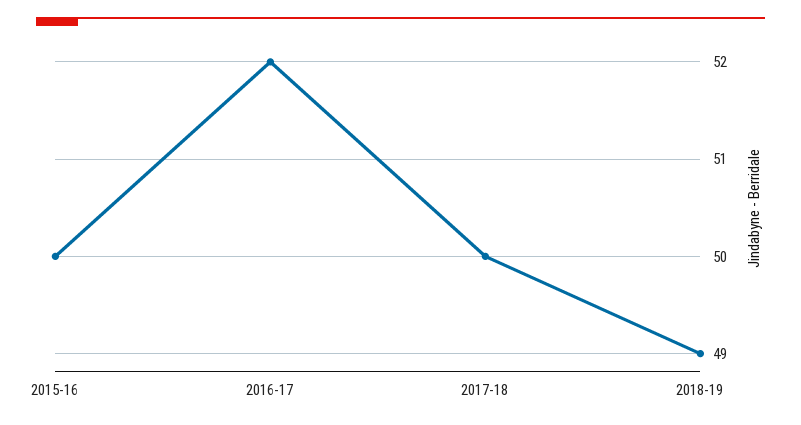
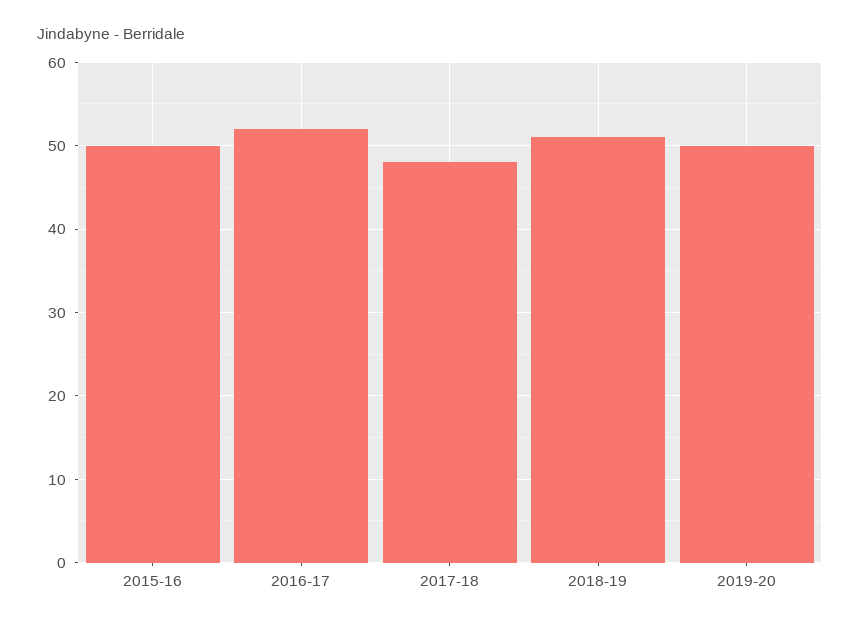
2017-18: 50 -> 48
2018-19: 49 -> 51
2019-20: none -> 50

